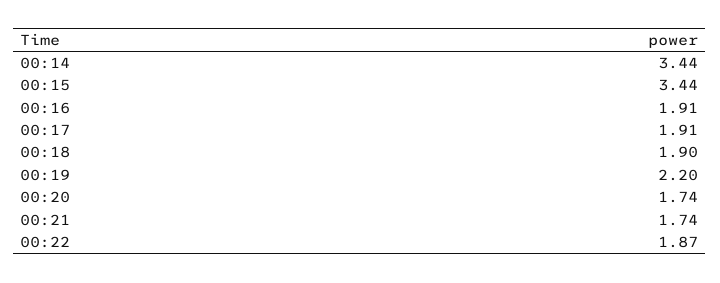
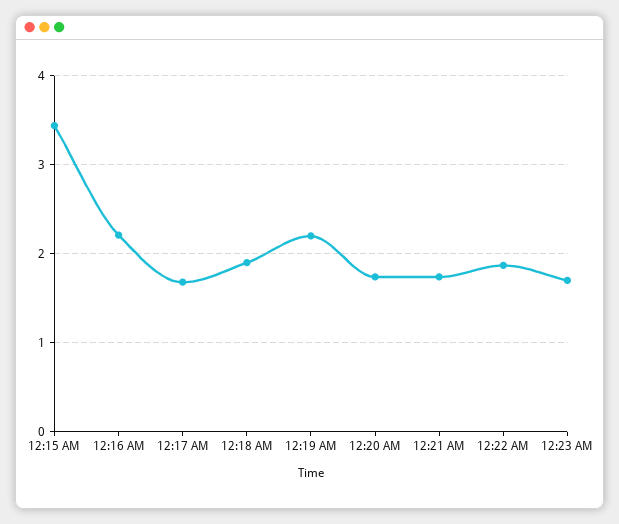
00:14: 3.44 -> none
00:16: 1.91 -> 2.2
00:17: 1.91 -> 1.7
12:23 AM: none -> 1.7

